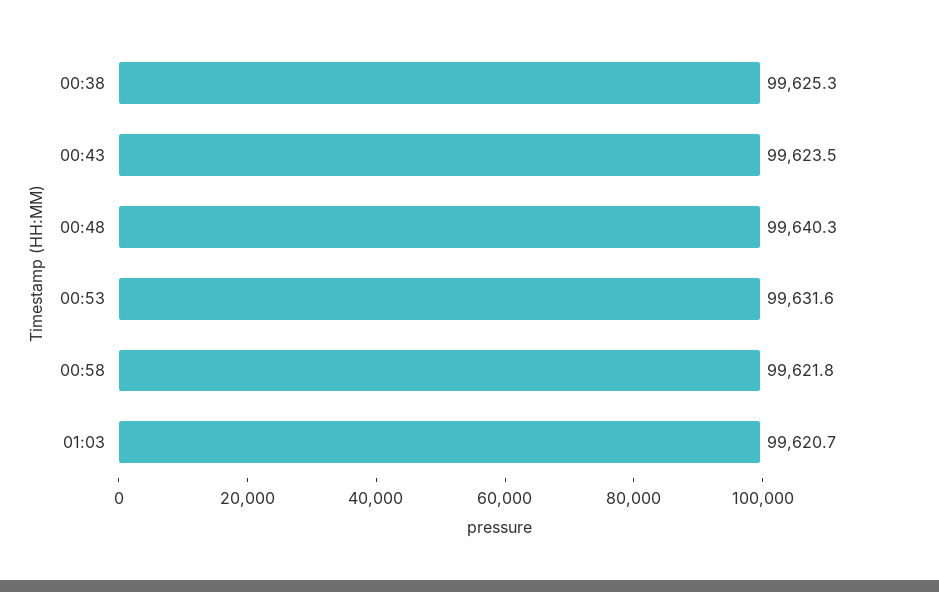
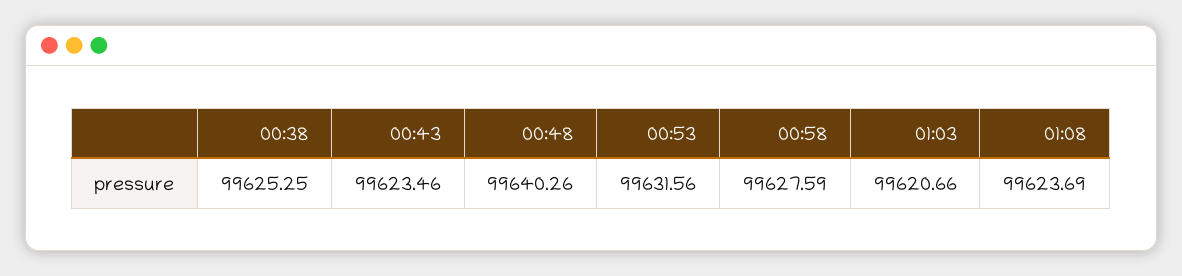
00:58: 99621.8 -> 99627.59
01:08: none -> 99623.69

